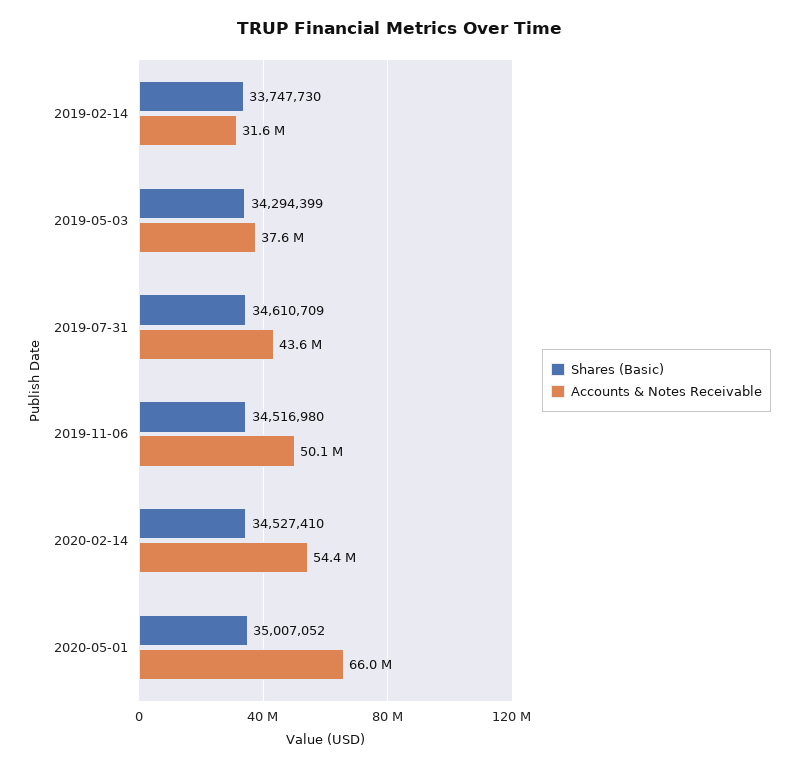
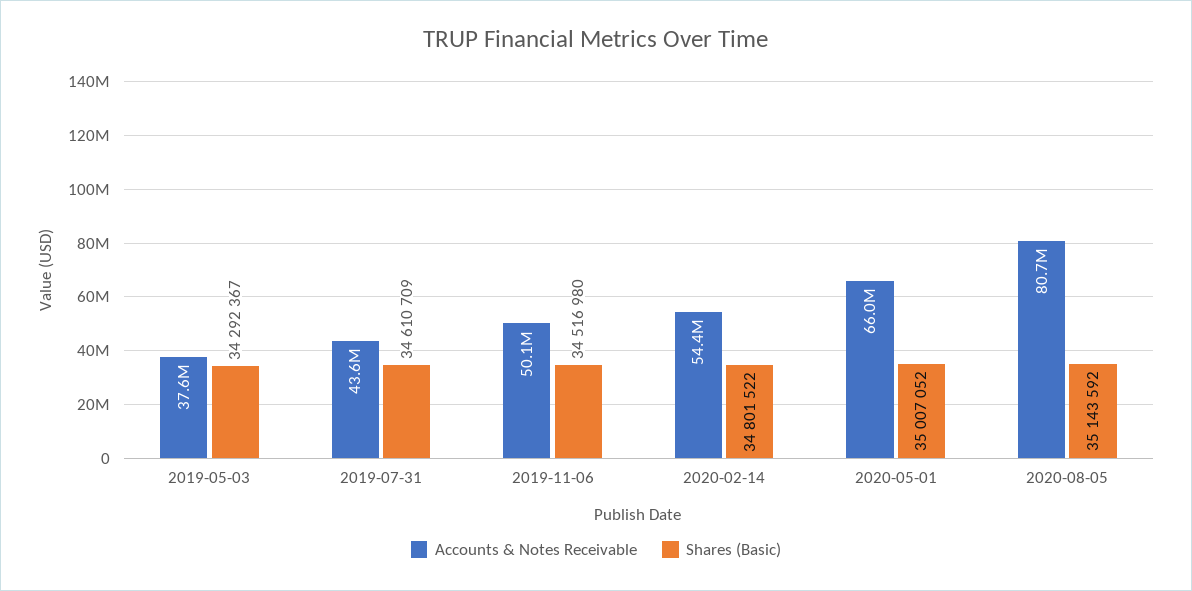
Shares (Basic), 2019-02-14: 33747730 -> none
Accounts & Notes Receivable, 2019-02-14: 31600000 -> none
Shares (Basic), 2019-05-03: 34294399 -> 34292367
Shares (Basic), 2020-02-14: 34527410 -> 34801522
Accounts & Notes Receivable, 2020-08-05: none -> 80700000
Shares (Basic), 2020-08-05: none -> 35143592

